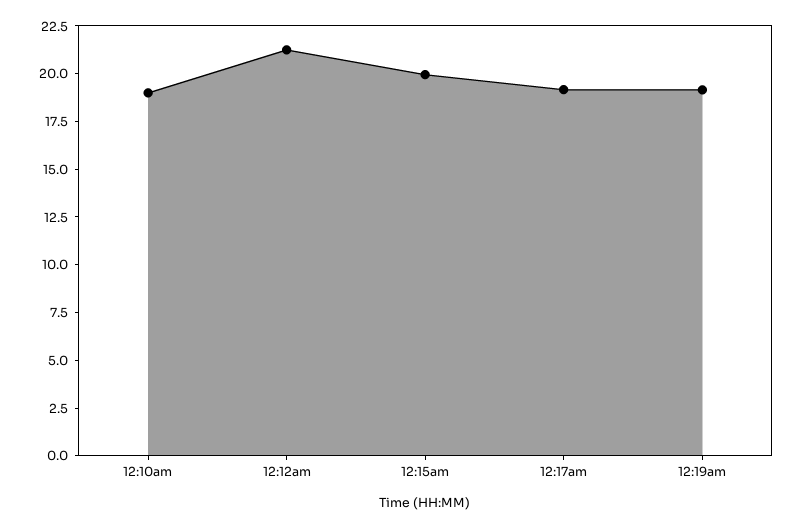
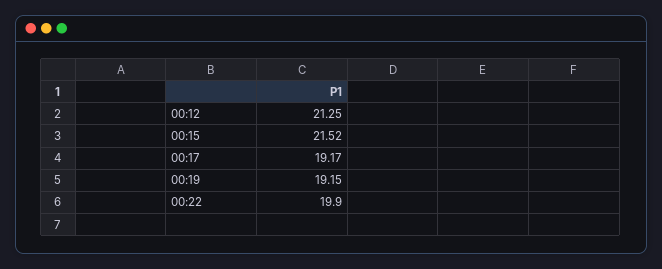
12:10am: 19 -> none
12:15am: 20 -> 21.52
00:22: none -> 19.9

